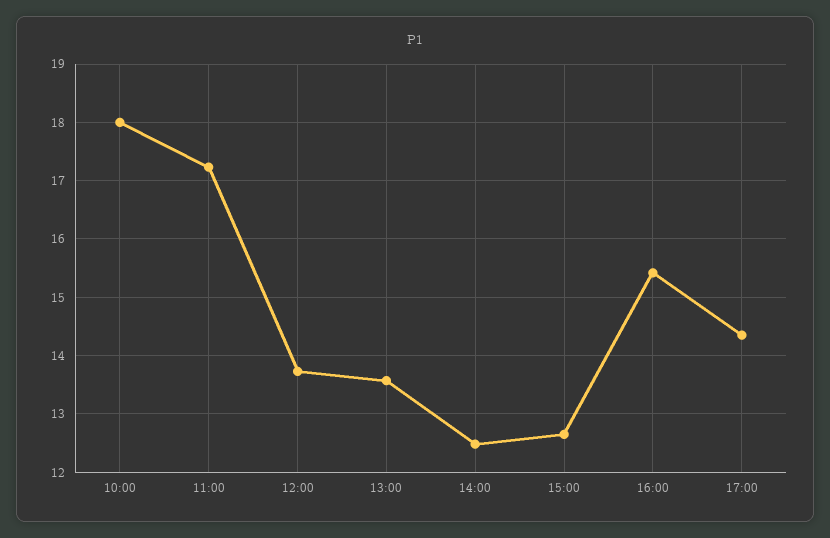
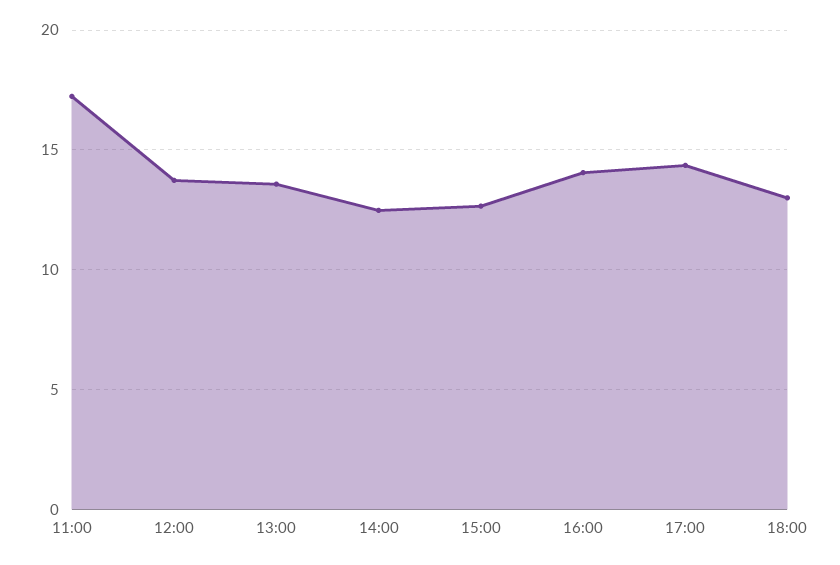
10:00: 18 -> none
16:00: 15.4 -> 14
18:00: none -> 13

